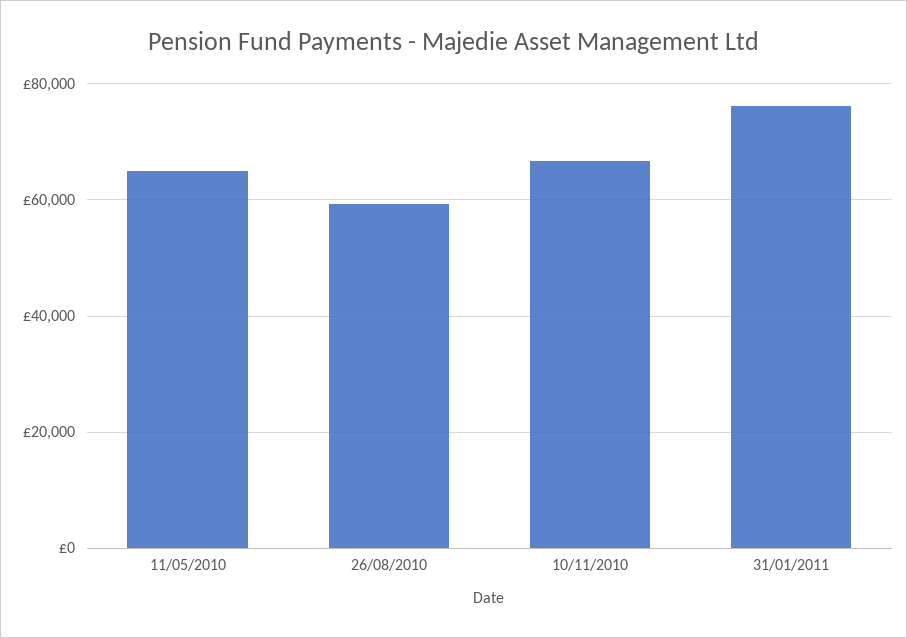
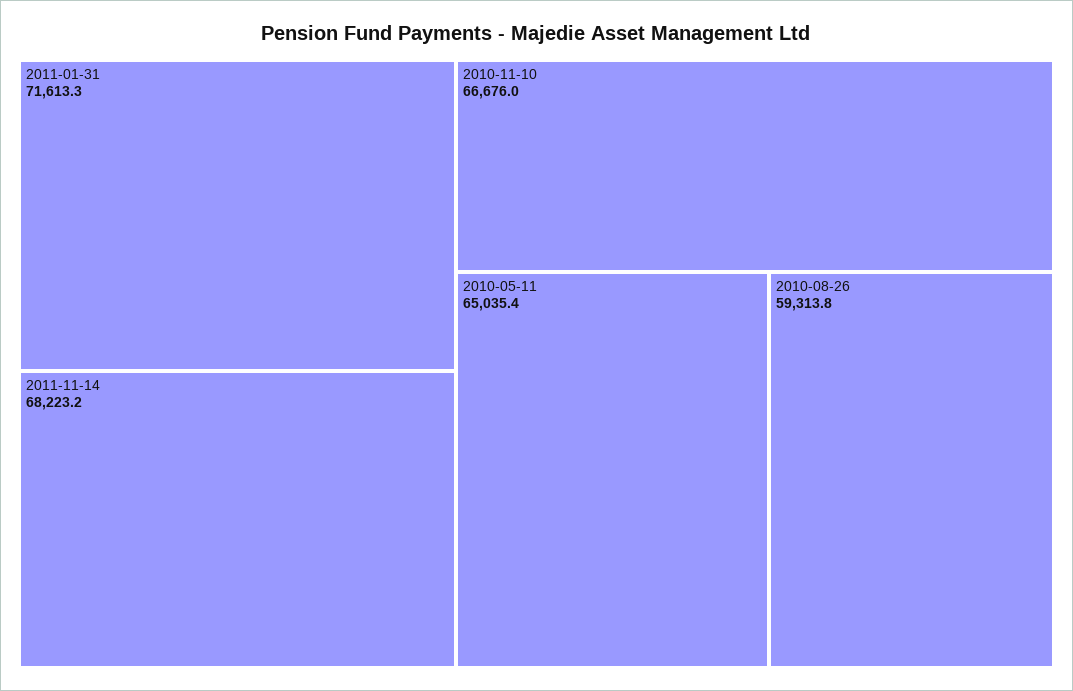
31/01/2011: 76000 -> 71613.3
2011-11-14: none -> 68223.2

